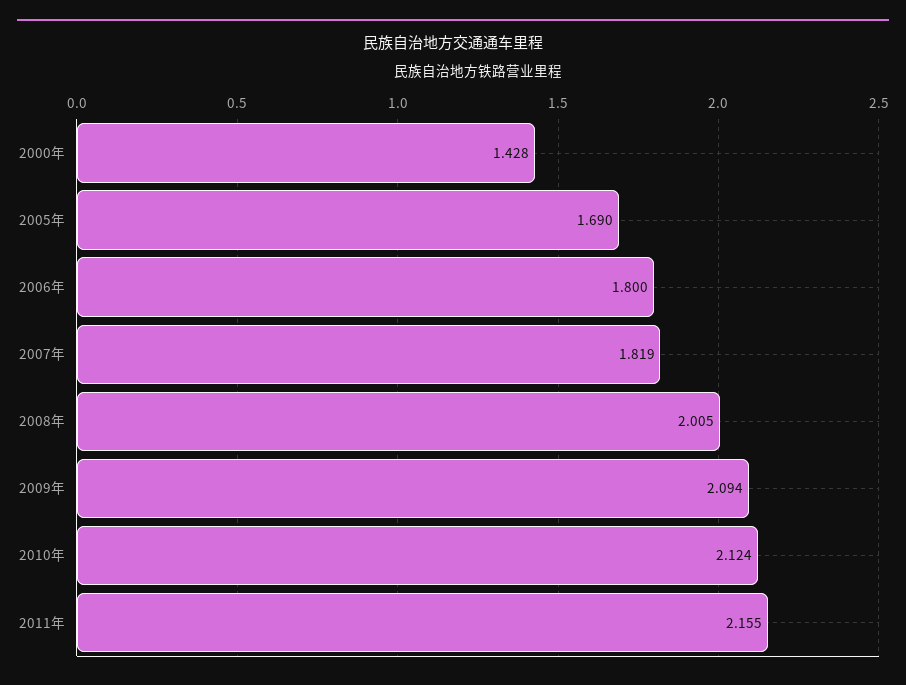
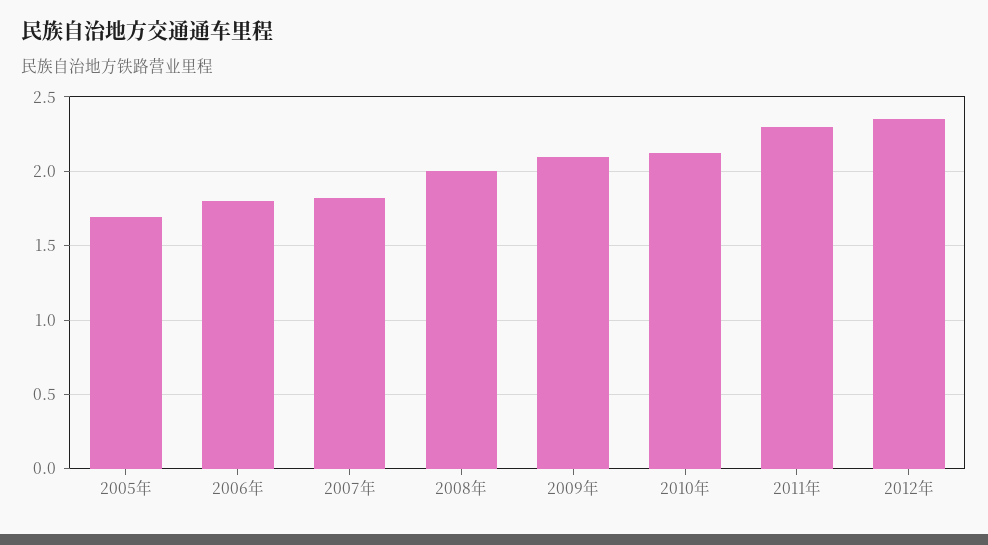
2000年: 1.428 -> none
2011年: 2.155 -> 2.3
2012年: none -> 2.35

